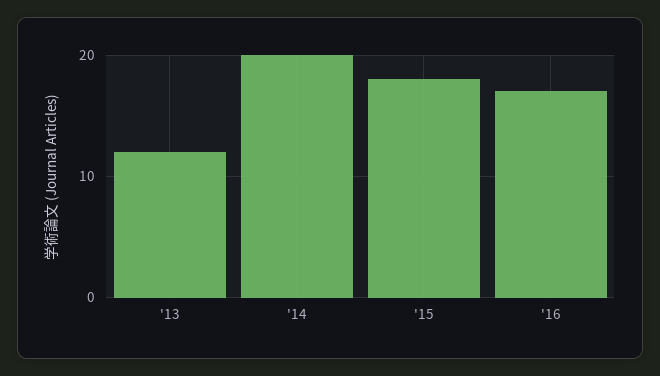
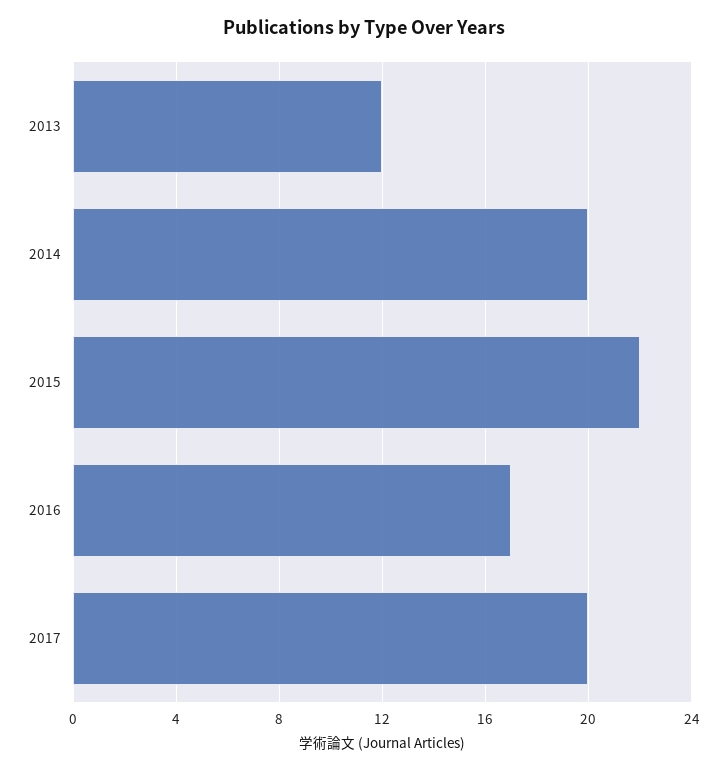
'15: 18 -> 22
2017: none -> 20

